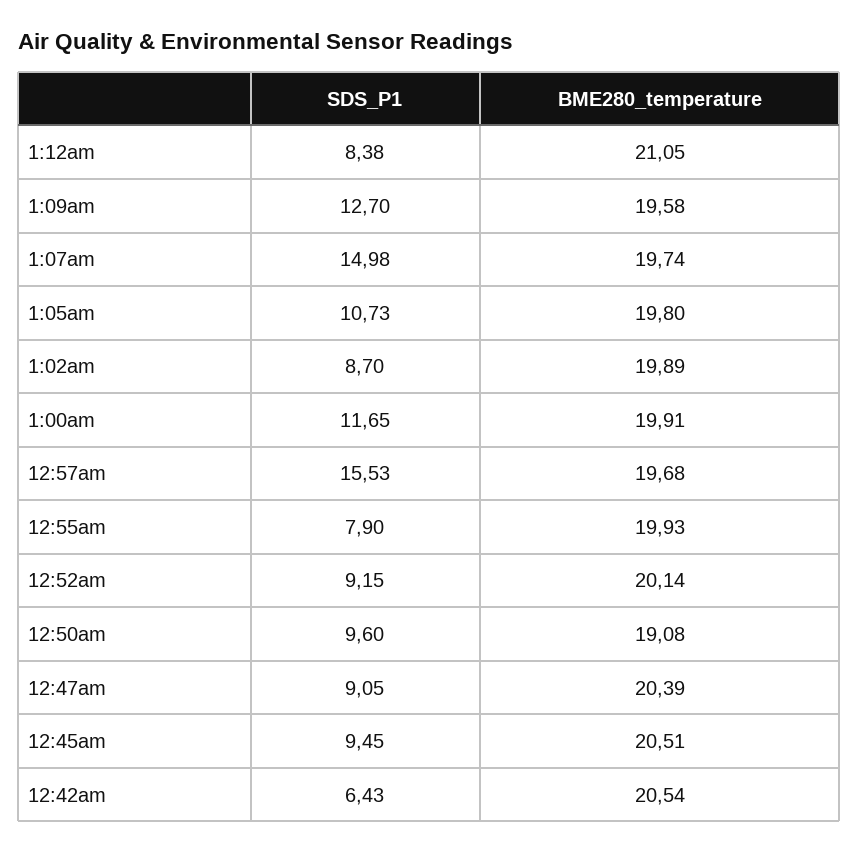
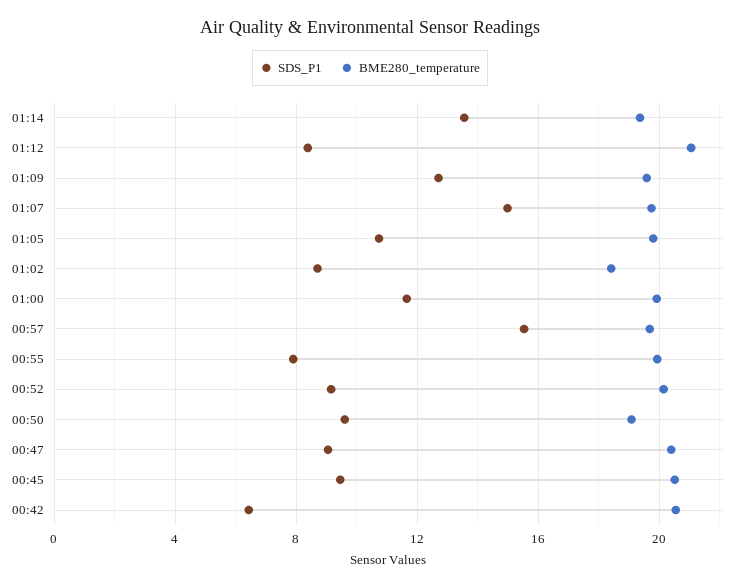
BME280_temperature, 1:02am: 19.89 -> 18.5
SDS_P1, 01:14: none -> 13.5
BME280_temperature, 01:14: none -> 19.5

